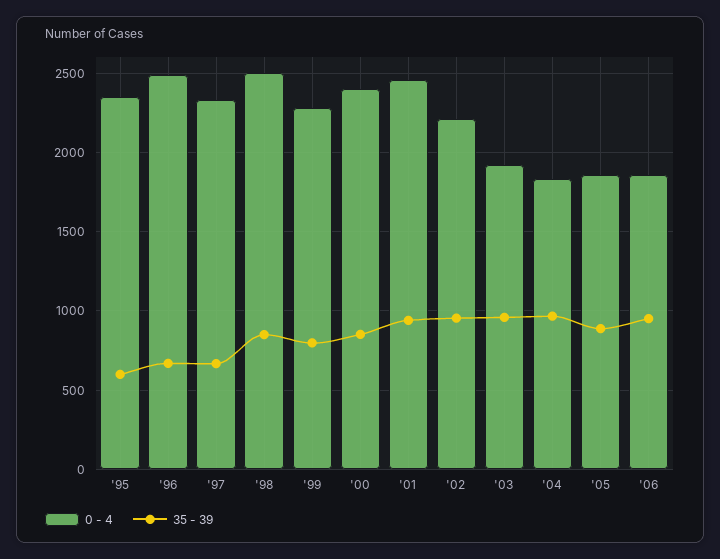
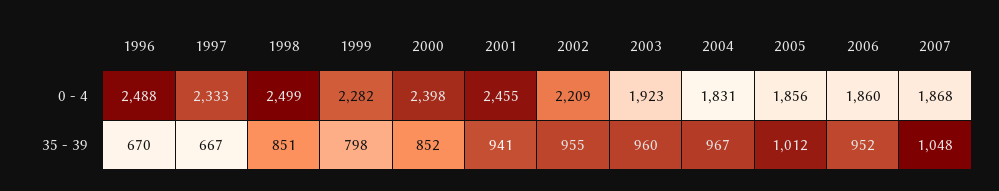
0 - 4, '95: 2350 -> none
35 - 39, '95: 600 -> none
35 - 39, '05: 900 -> 1012
0 - 4, 2007: none -> 1868
35 - 39, 2007: none -> 1048

